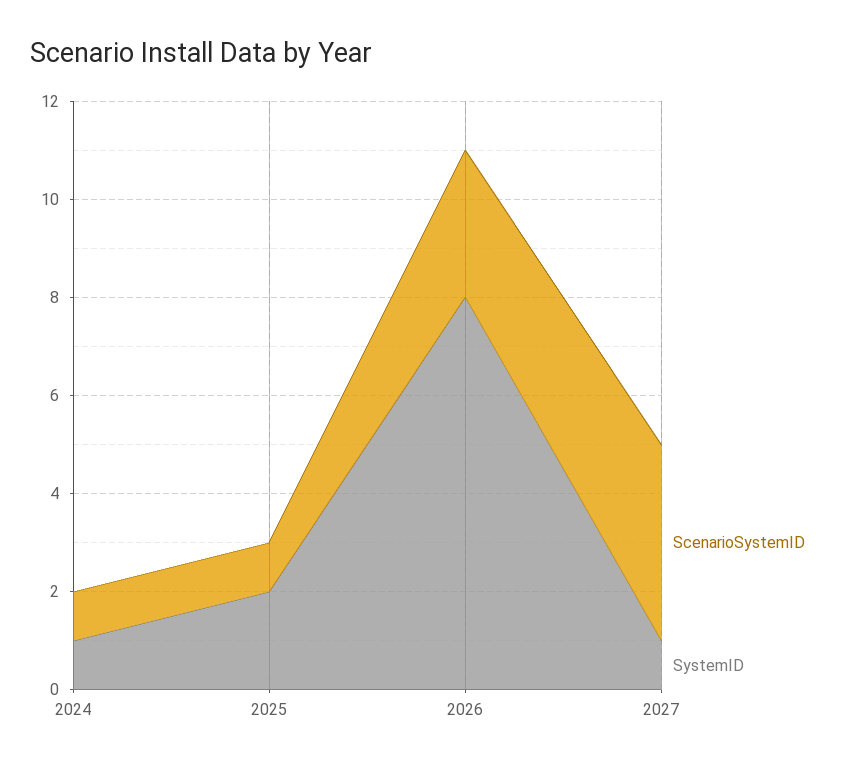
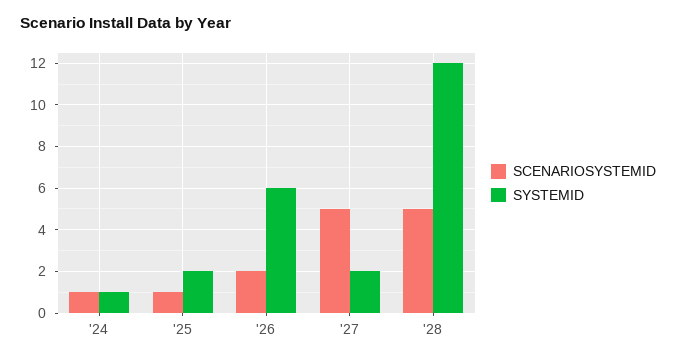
ScenarioSystemID, 2026: 3 -> 2
SystemID, 2026: 8 -> 6
ScenarioSystemID, 2027: 4 -> 5
SystemID, 2027: 1 -> 2
ScenarioSystemID, '28: none -> 5
SystemID, '28: none -> 12

